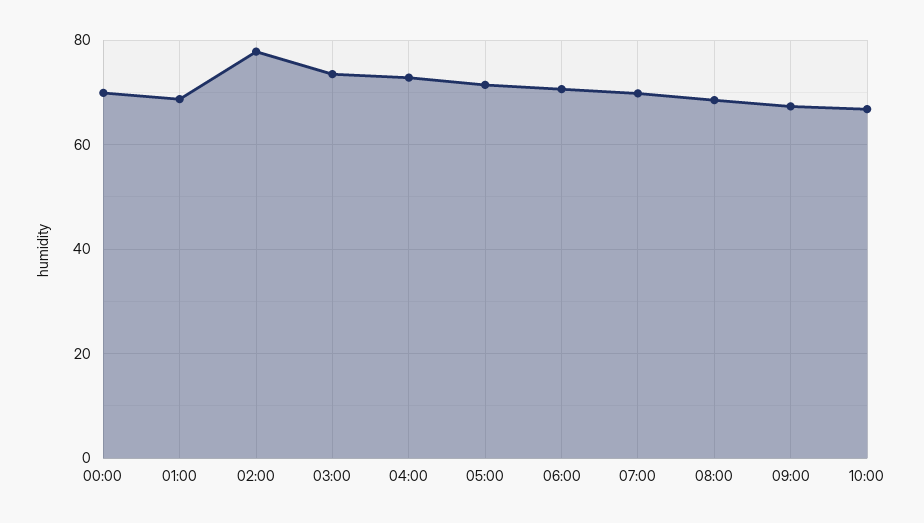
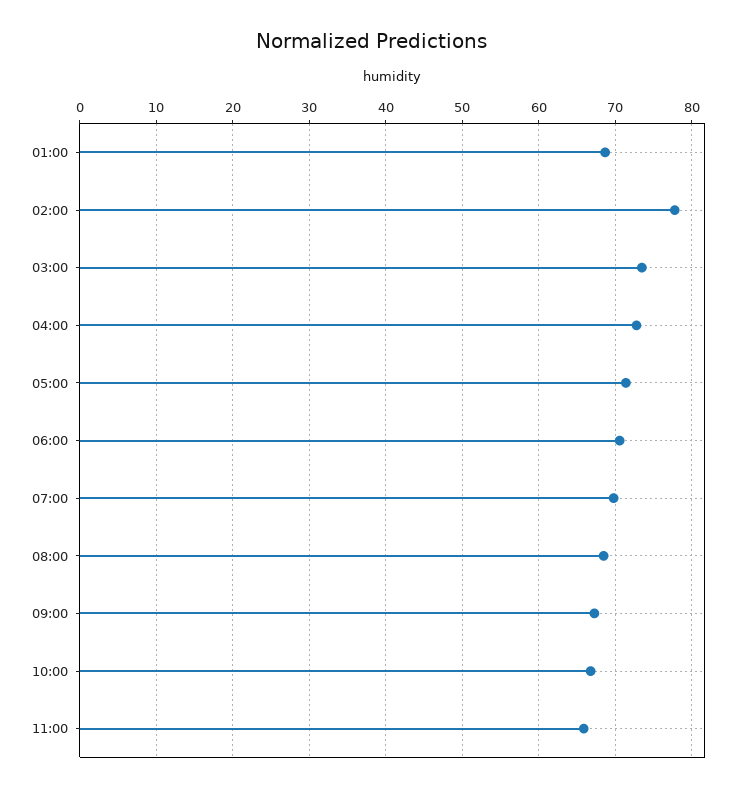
00:00: 70 -> none
11:00: none -> 66

